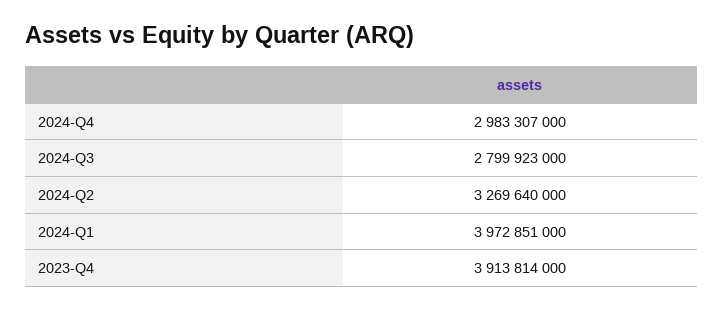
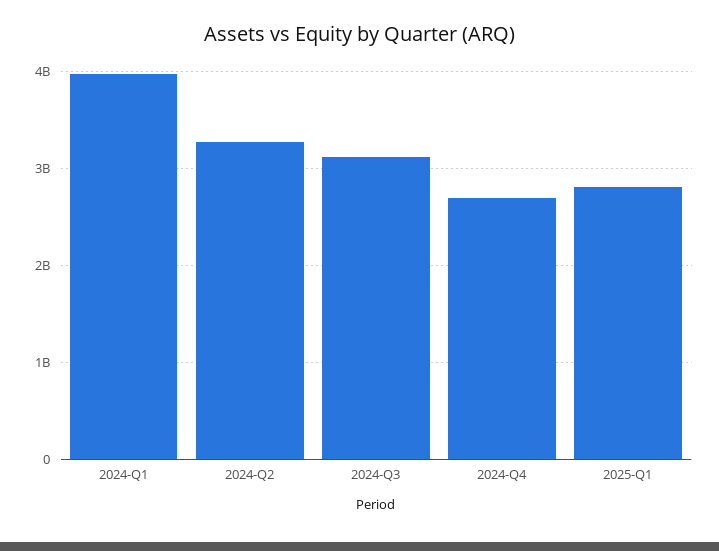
2024-Q4: 2983307000 -> 2700000000
2024-Q3: 2799923000 -> 3100000000
2023-Q4: 3913814000 -> none
2025-Q1: none -> 2800000000

